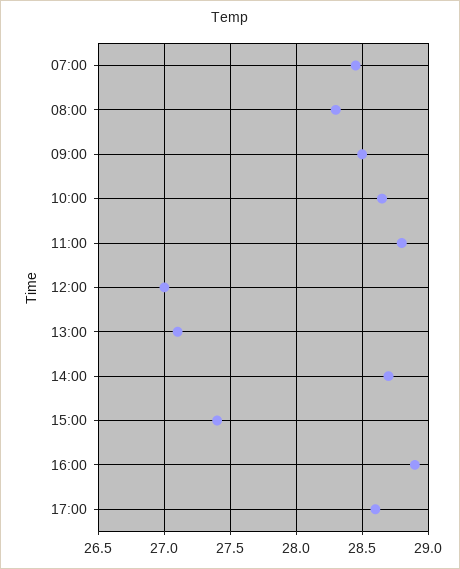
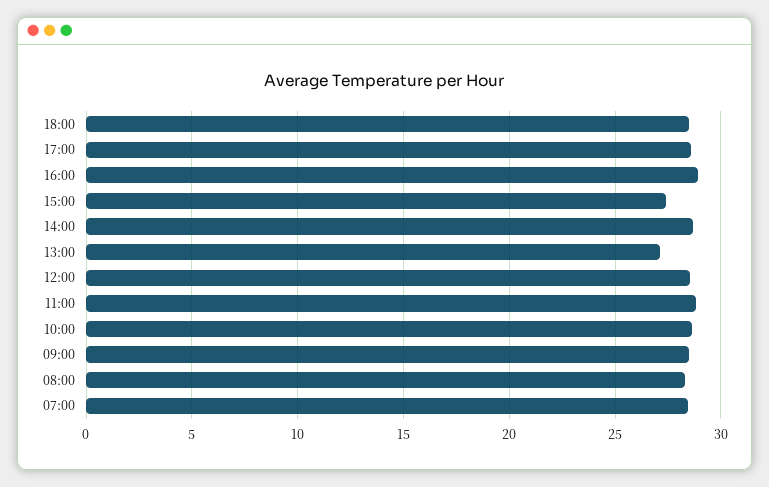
12:00: 27 -> 28.5
18:00: none -> 28.5

